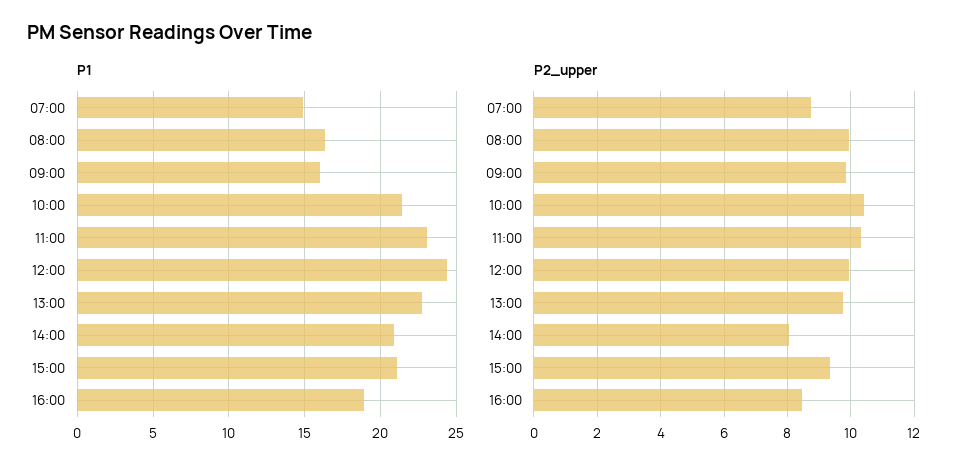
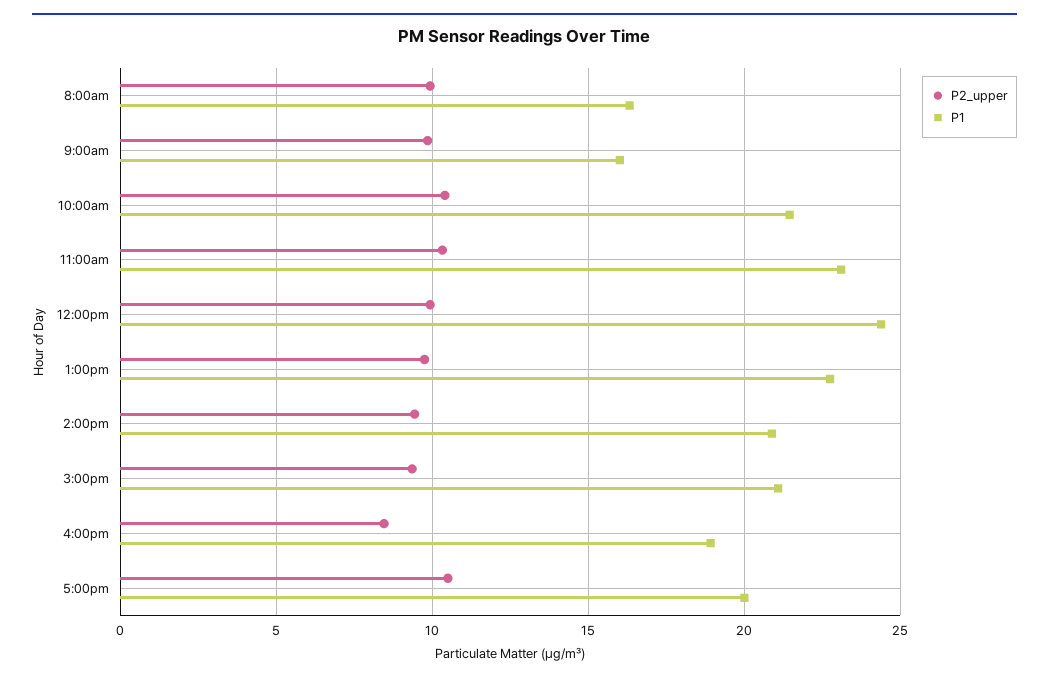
P1, 07:00: 15 -> none
P2_upper, 07:00: 8.8 -> none
P2_upper, 14:00: 8 -> 9.5
P2_upper, 5:00pm: none -> 10.5
P1, 5:00pm: none -> 20

